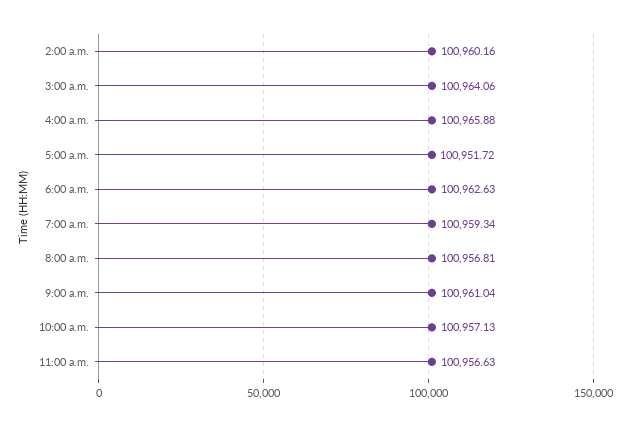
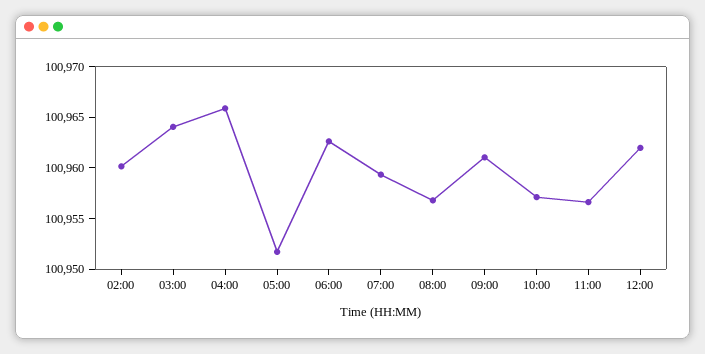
12:00: none -> 100962

